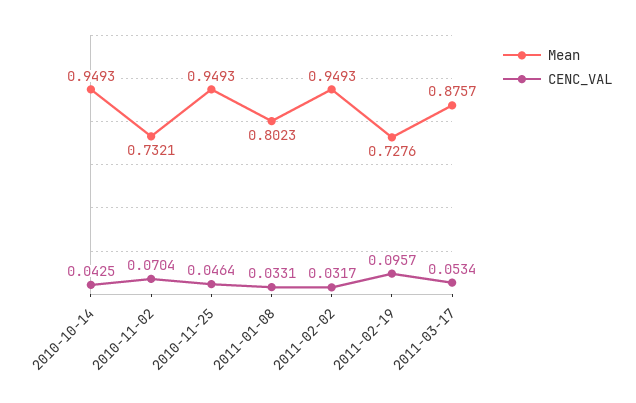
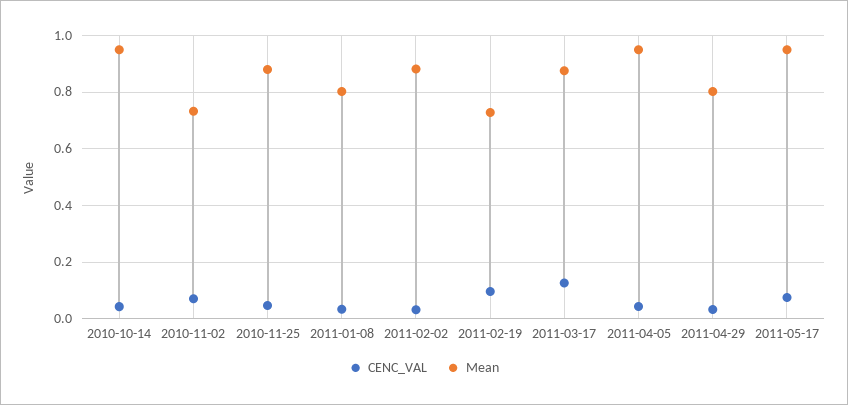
Mean, 2010-11-25: 0.9493 -> 0.875
Mean, 2011-02-02: 0.9493 -> 0.875
CENC_VAL, 2011-03-17: 0.0534 -> 0.125
CENC_VAL, 2011-04-05: none -> 0.05
Mean, 2011-04-05: none -> 0.95
CENC_VAL, 2011-04-29: none -> 0.025
Mean, 2011-04-29: none -> 0.8
CENC_VAL, 2011-05-17: none -> 0.075
Mean, 2011-05-17: none -> 0.95

